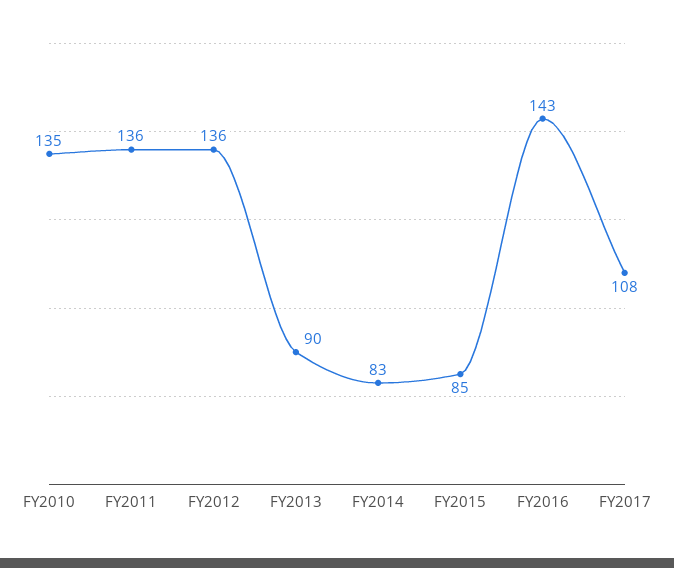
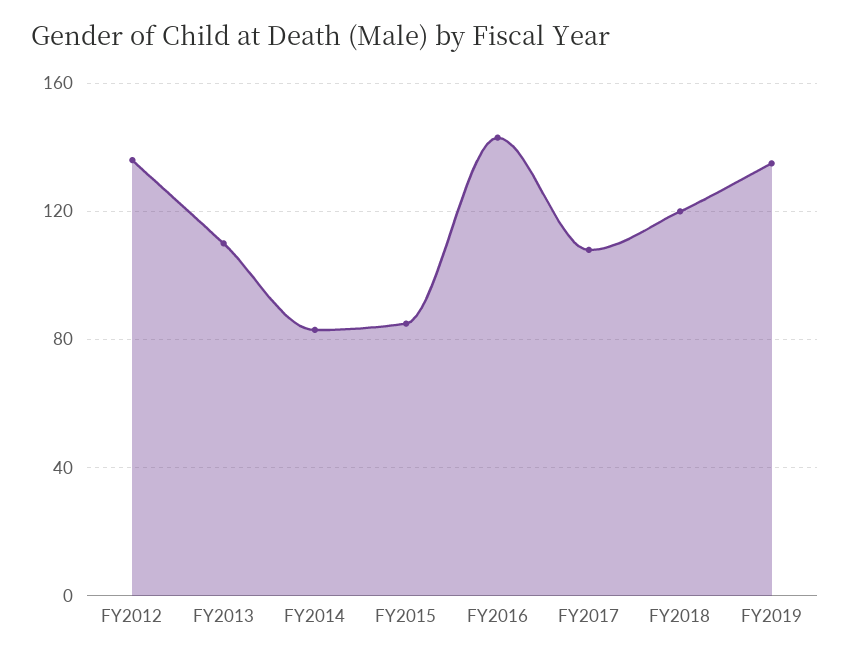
FY2010: 135 -> none
FY2011: 136 -> none
FY2013: 90 -> 110
FY2018: none -> 120
FY2019: none -> 135

